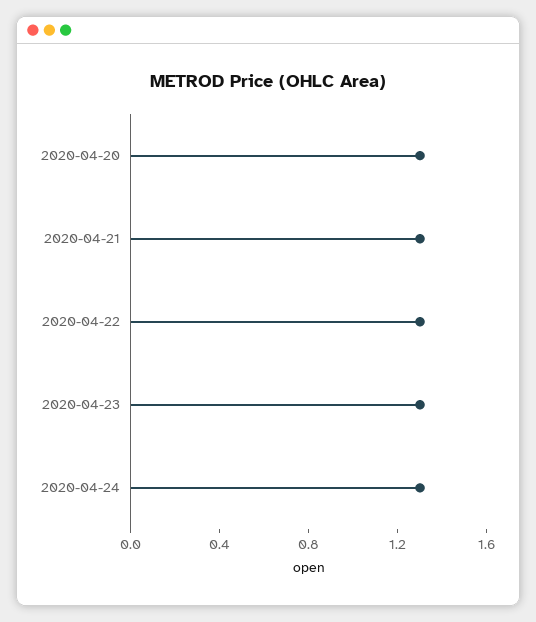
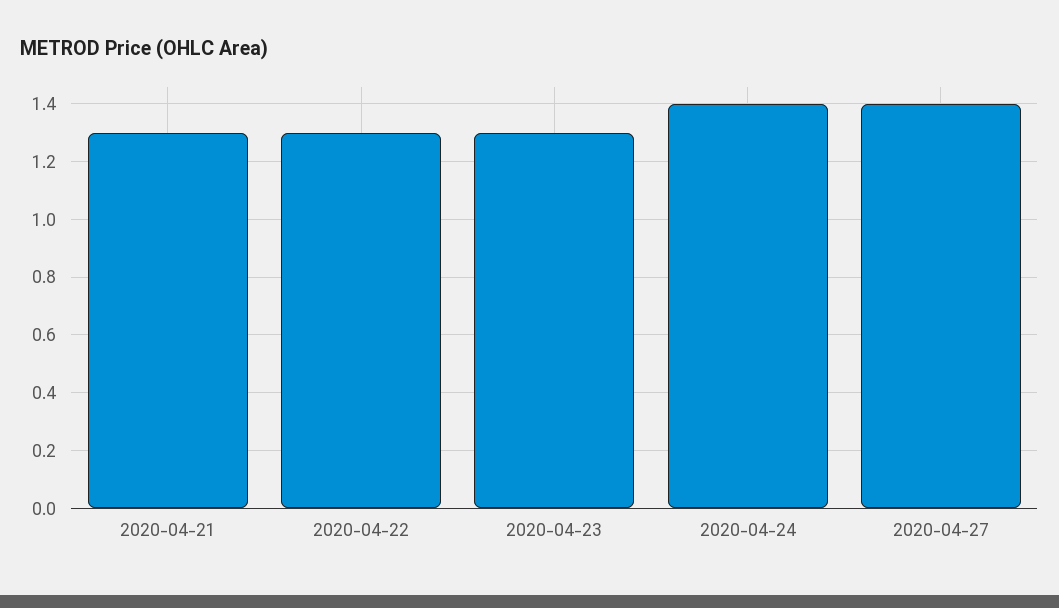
2020-04-20: 1.3 -> none
2020-04-24: 1.3 -> 1.4
2020-04-27: none -> 1.4

